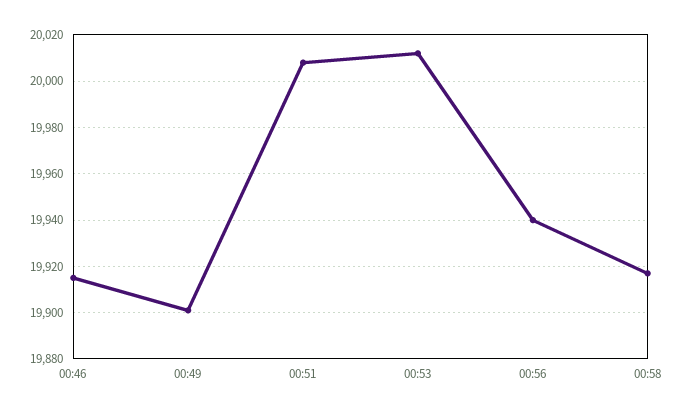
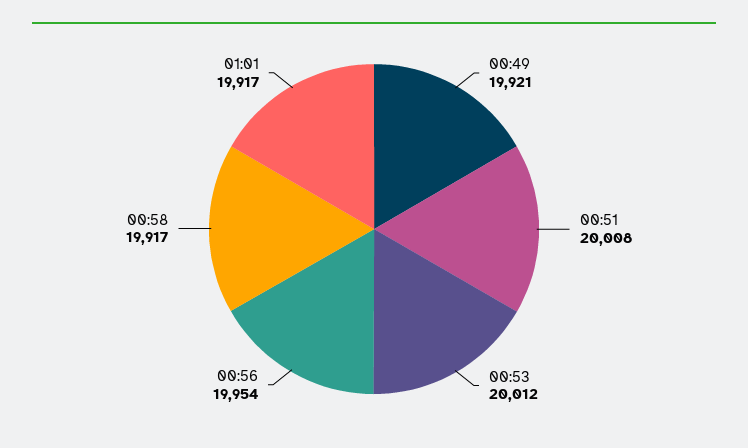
00:46: 19915 -> none
00:49: 19900 -> 19921
00:56: 19940 -> 19954
01:01: none -> 19917

